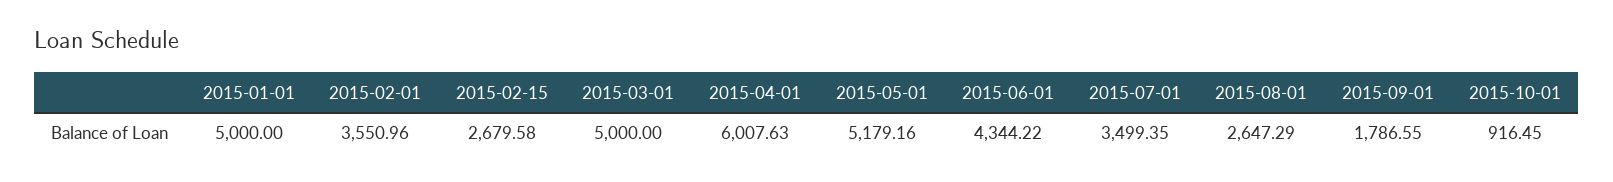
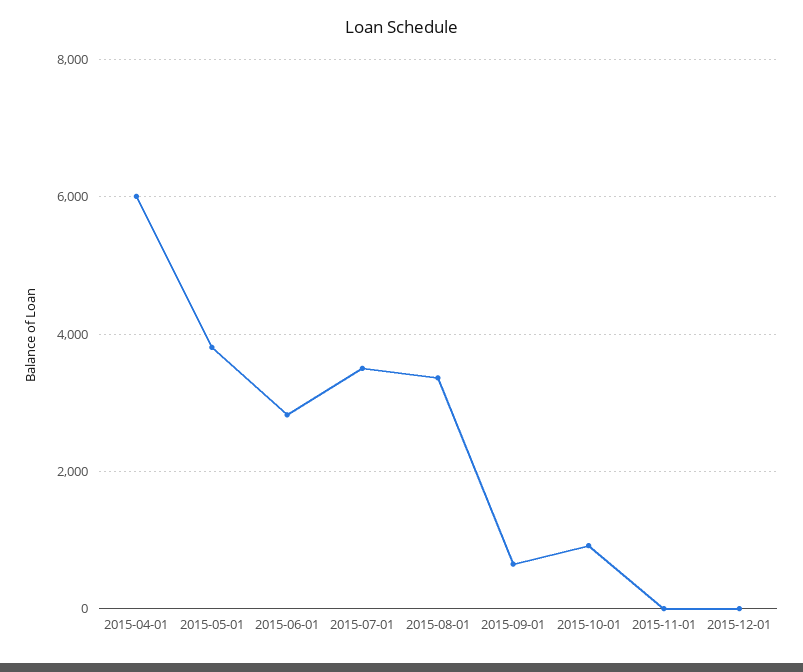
2015-01-01: 5000 -> none
2015-02-01: 3550.96 -> none
2015-02-15: 2679.58 -> none
2015-03-01: 5000 -> none
2015-05-01: 5179.16 -> 3800
2015-06-01: 4344.22 -> 2800
2015-08-01: 2647.29 -> 3400
2015-09-01: 1786.55 -> 600
2015-11-01: none -> 0
2015-12-01: none -> 0

